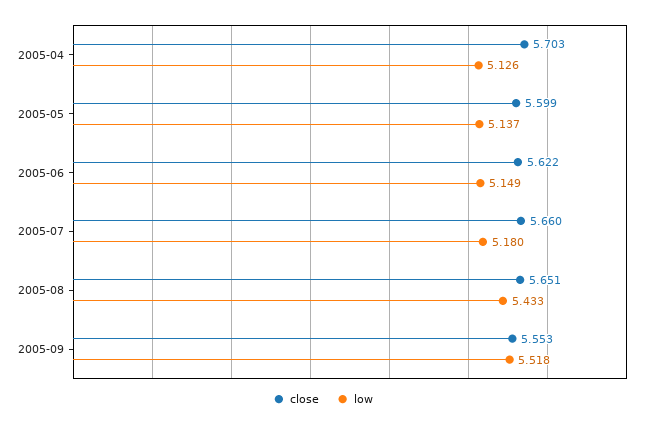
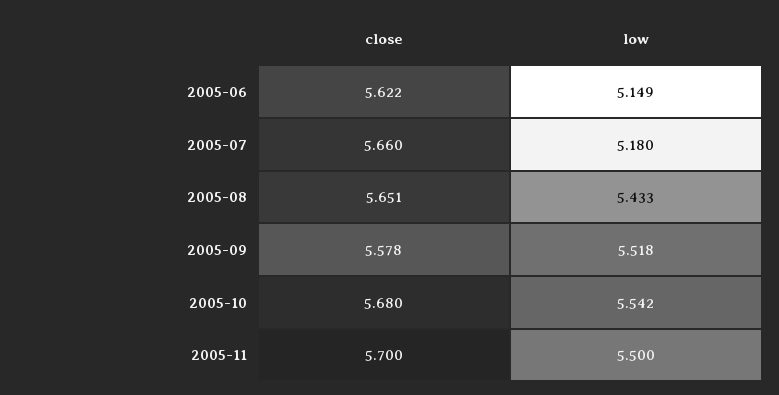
close, 2005-04: 5.703 -> none
low, 2005-04: 5.126 -> none
close, 2005-05: 5.599 -> none
low, 2005-05: 5.137 -> none
close, 2005-09: 5.553 -> 5.578
close, 2005-10: none -> 5.68
low, 2005-10: none -> 5.542
close, 2005-11: none -> 5.7
low, 2005-11: none -> 5.5

